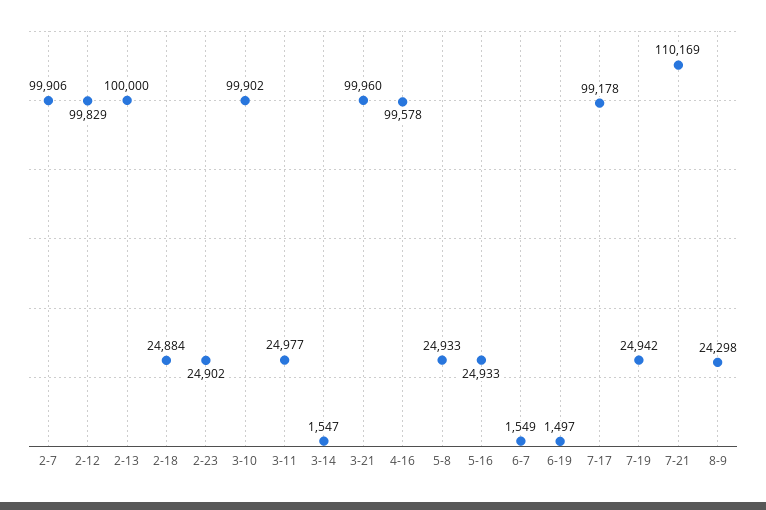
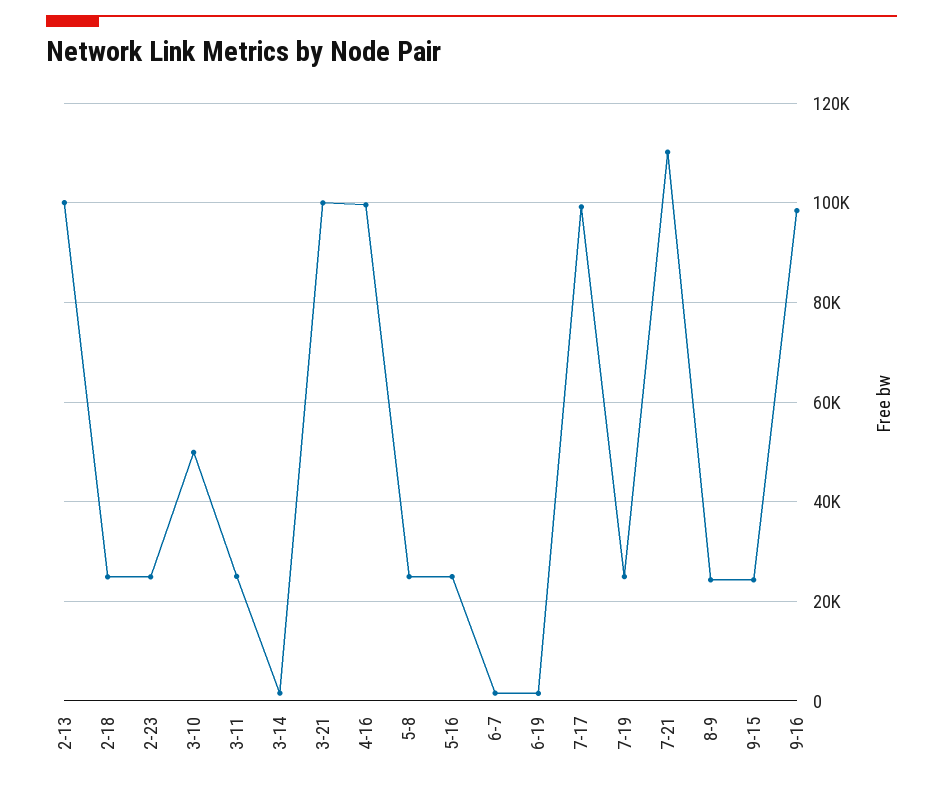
2-7: 99906 -> none
2-12: 99829 -> none
3-10: 99902 -> 50000
9-15: none -> 24000
9-16: none -> 98000

